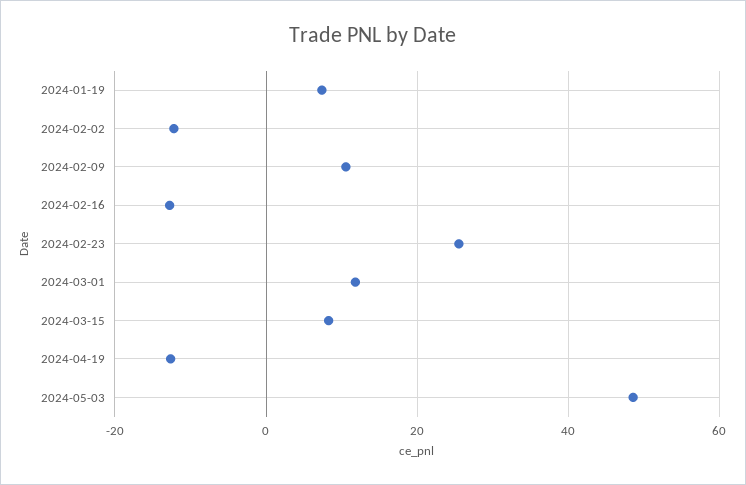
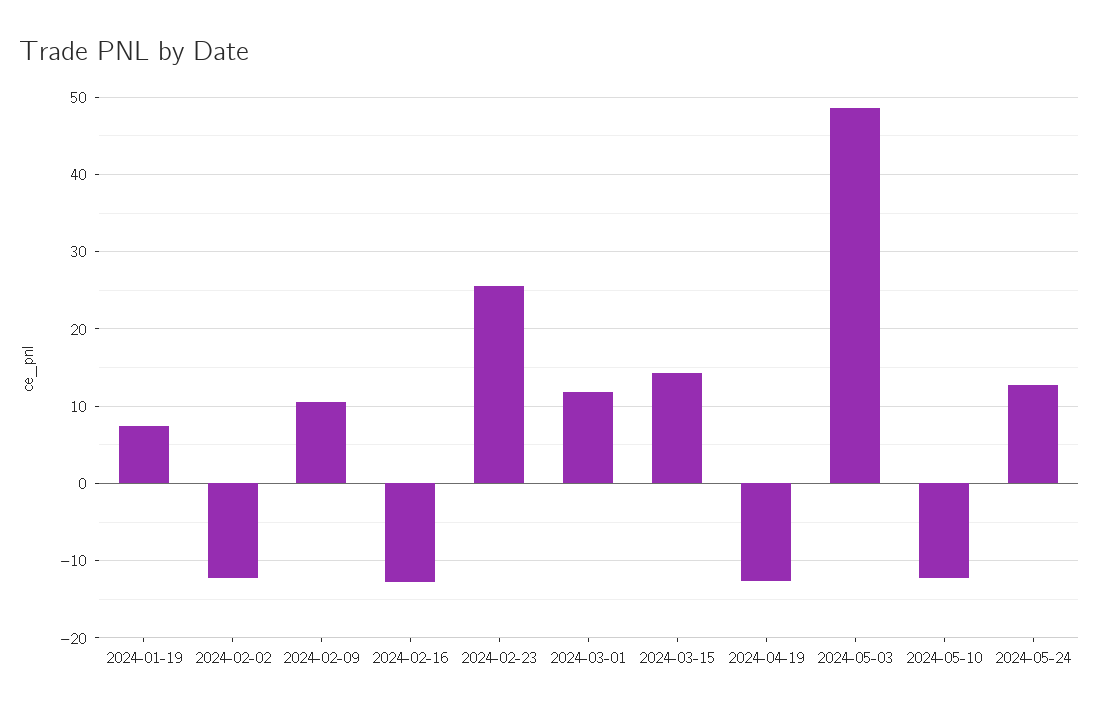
2024-03-15: 8 -> 14
2024-05-10: none -> -12
2024-05-24: none -> 13

